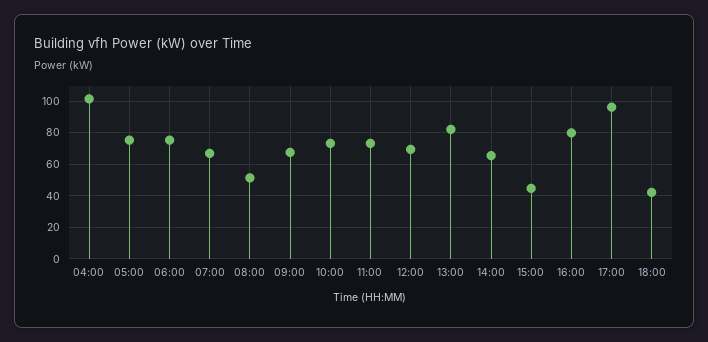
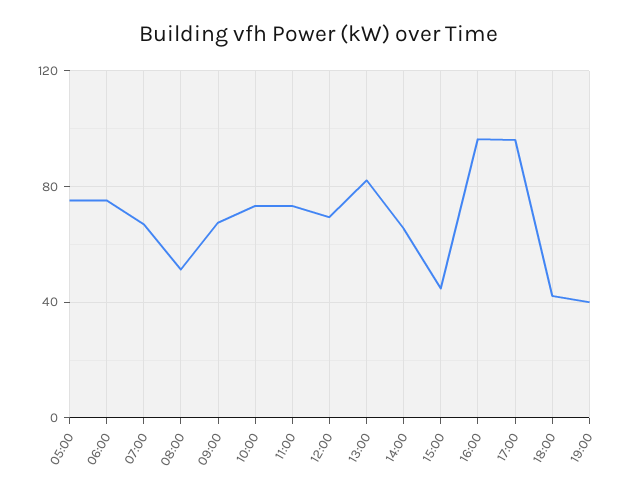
04:00: 100 -> none
16:00: 80 -> 95
19:00: none -> 40

